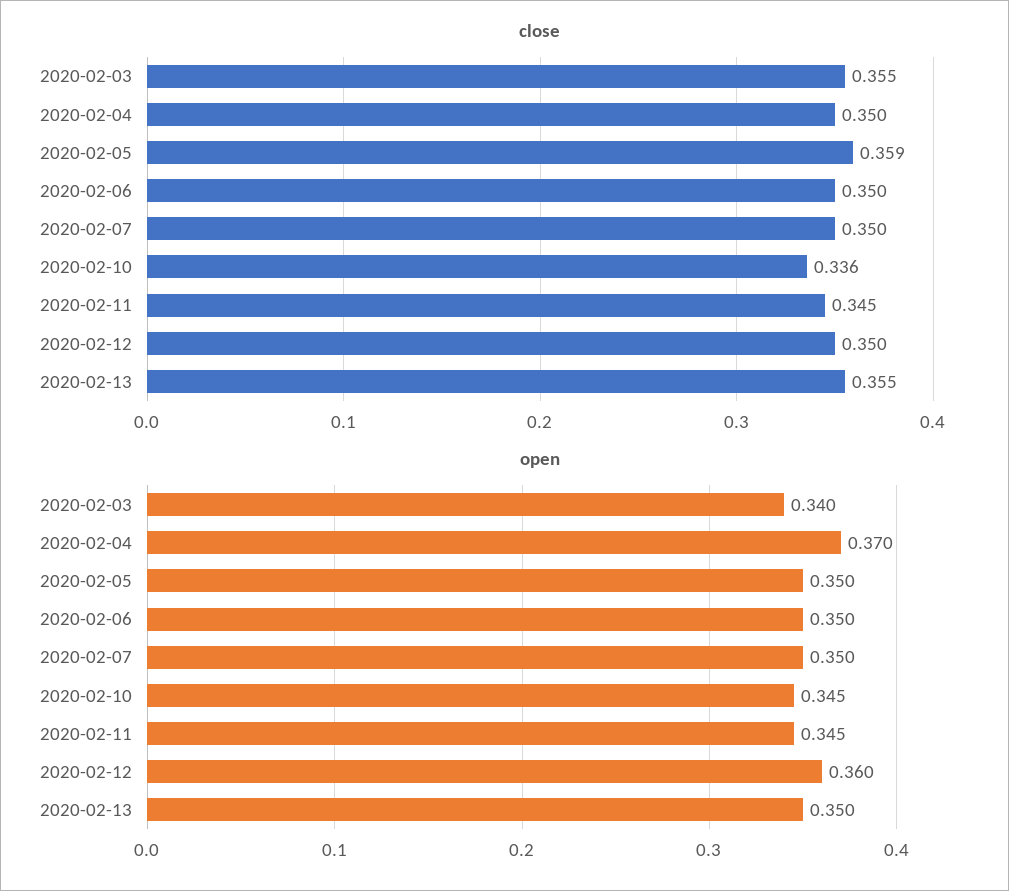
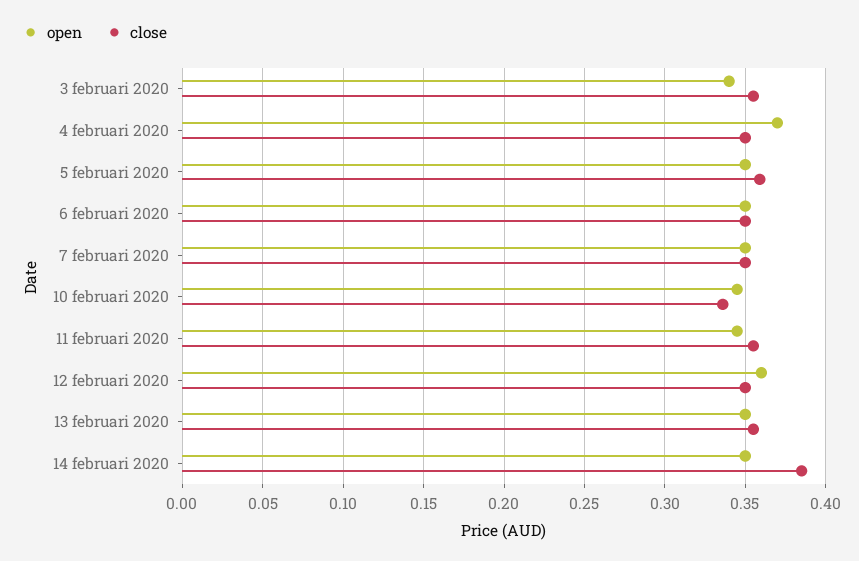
close, 2020-02-11: 0.345 -> 0.355
open, 14 februari 2020: none -> 0.35
close, 14 februari 2020: none -> 0.385

